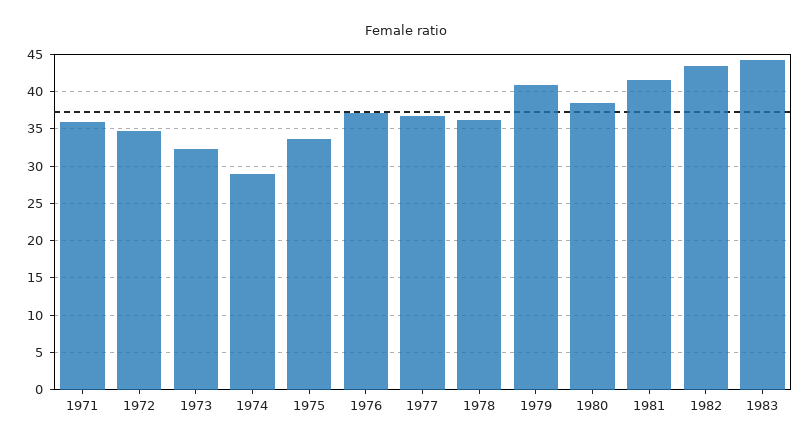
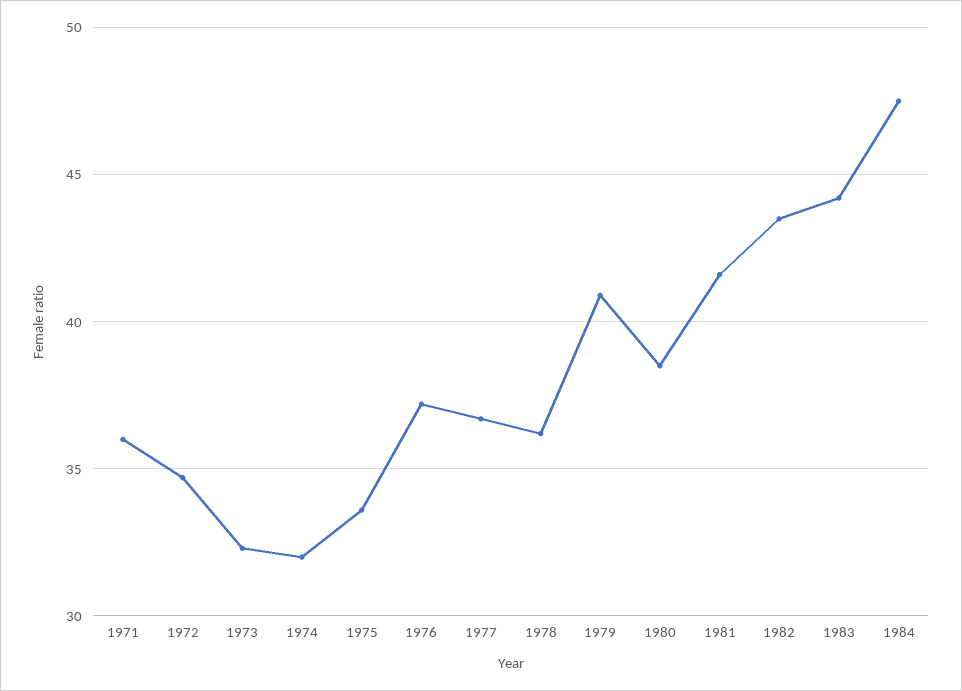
1974: 29 -> 32
1984: none -> 47.5

